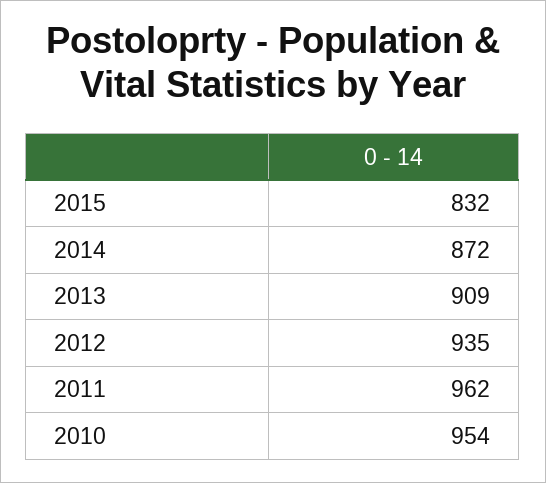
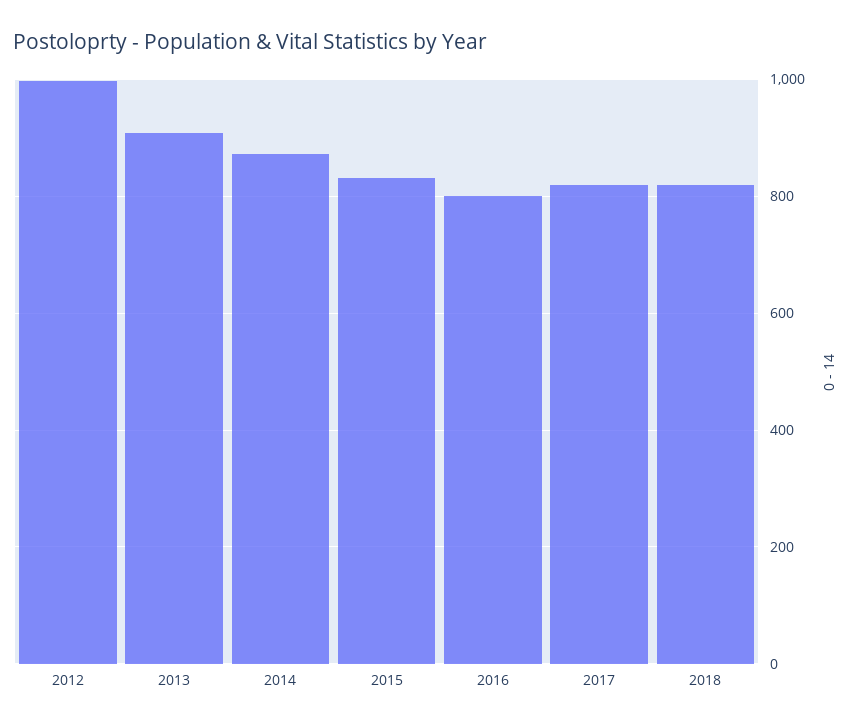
2012: 935 -> 1000
2011: 962 -> none
2010: 954 -> none
2016: none -> 800
2017: none -> 820
2018: none -> 820

